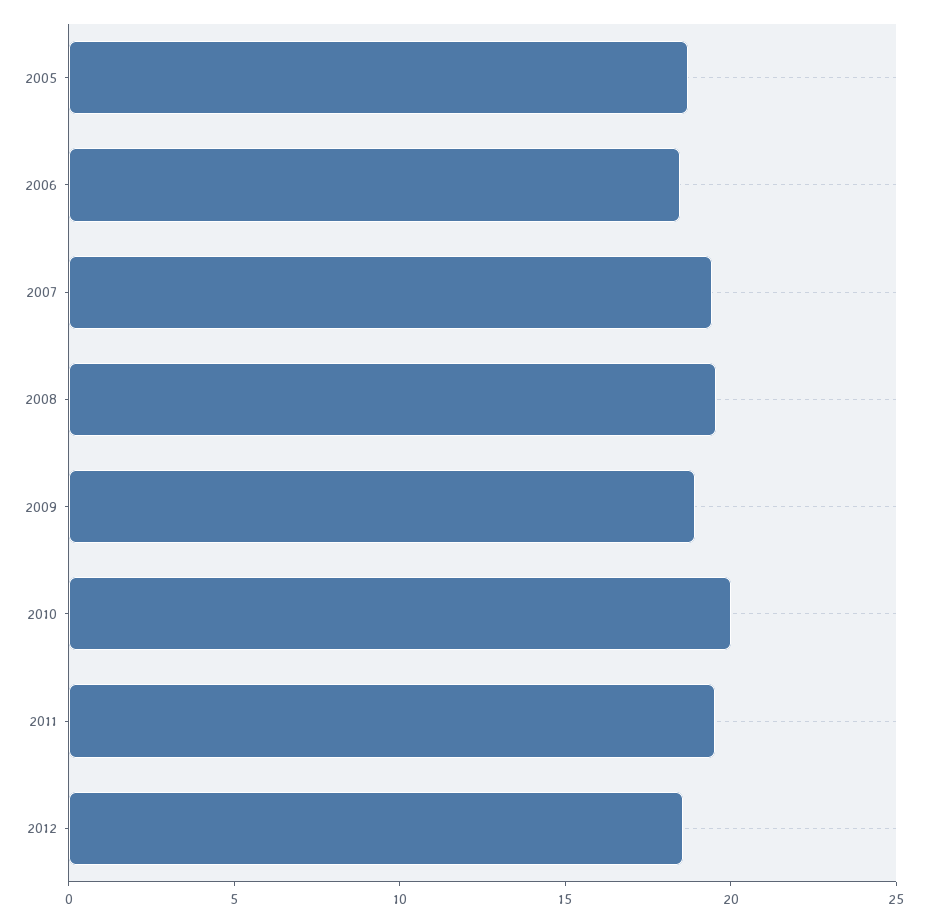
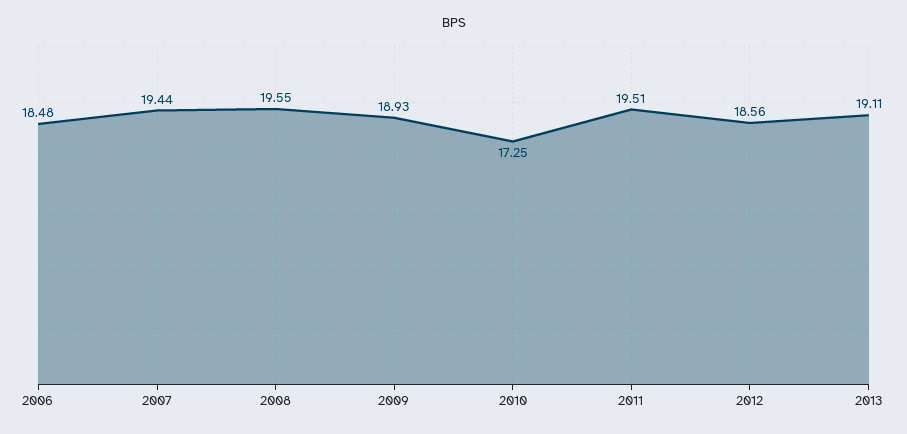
2005: 19 -> none
2010: 20 -> 17.25
2013: none -> 19.11

